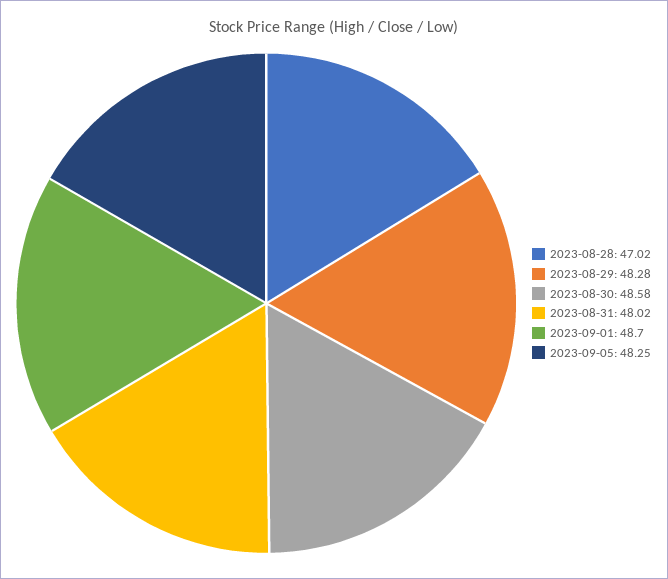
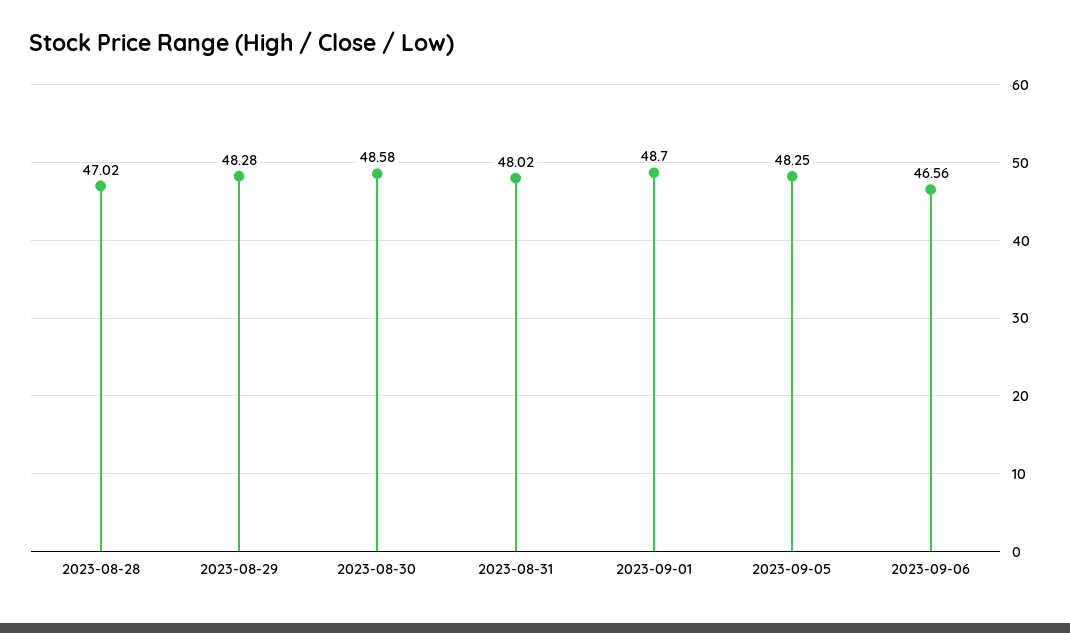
2023-09-06: none -> 46.56

